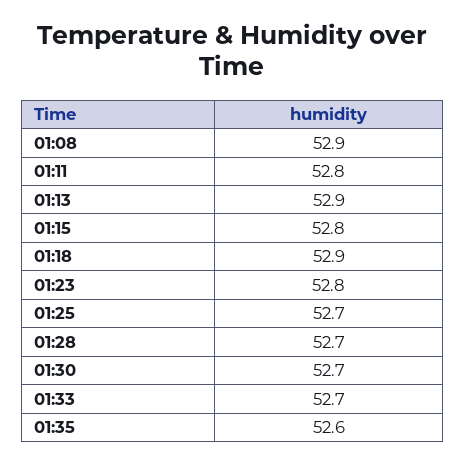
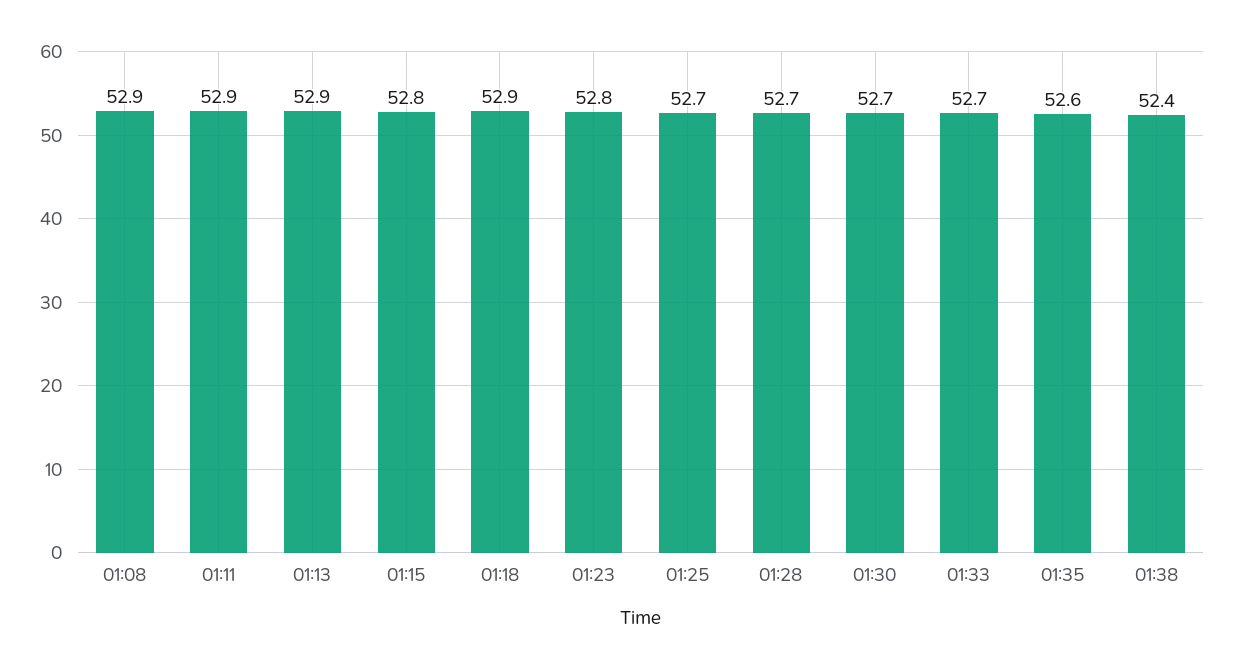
01:11: 52.8 -> 52.9
01:38: none -> 52.4

